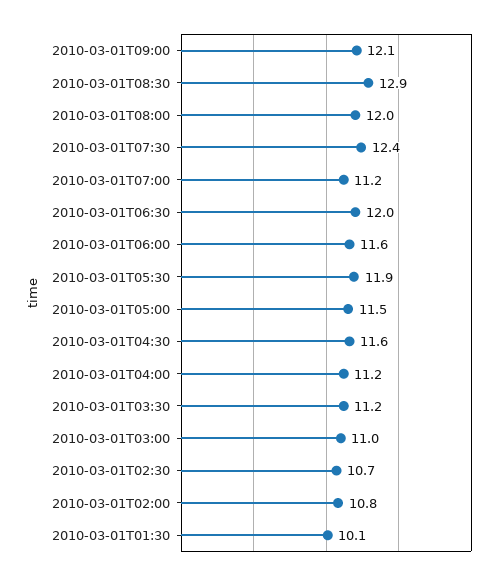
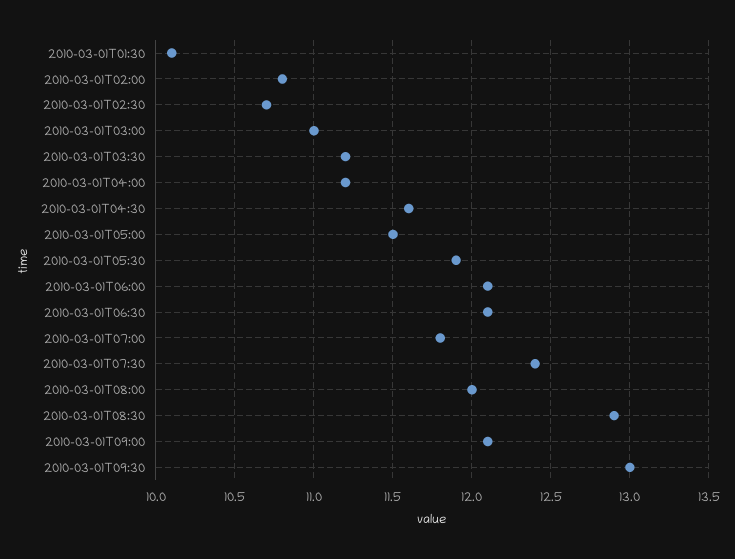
2010-03-01T07:00: 11.2 -> 11.8
2010-03-01T06:30: 12 -> 12.1
2010-03-01T06:00: 11.6 -> 12.1
2010-03-01T09:30: none -> 13

